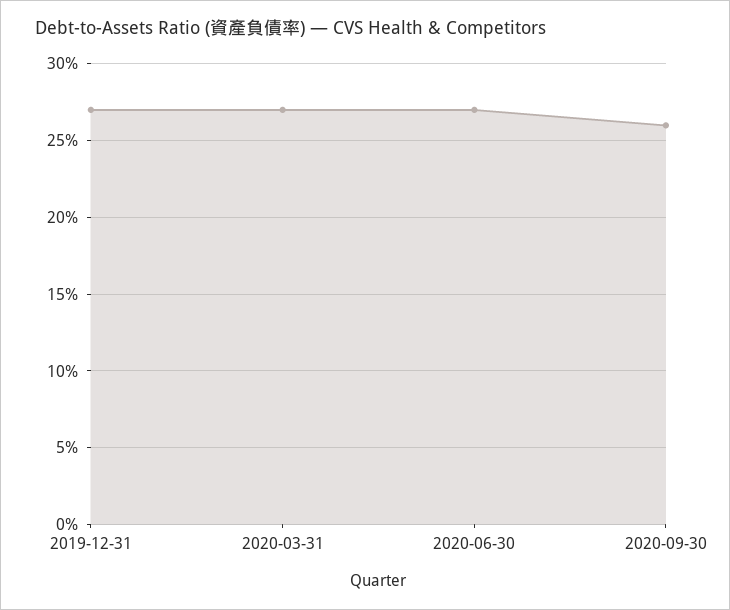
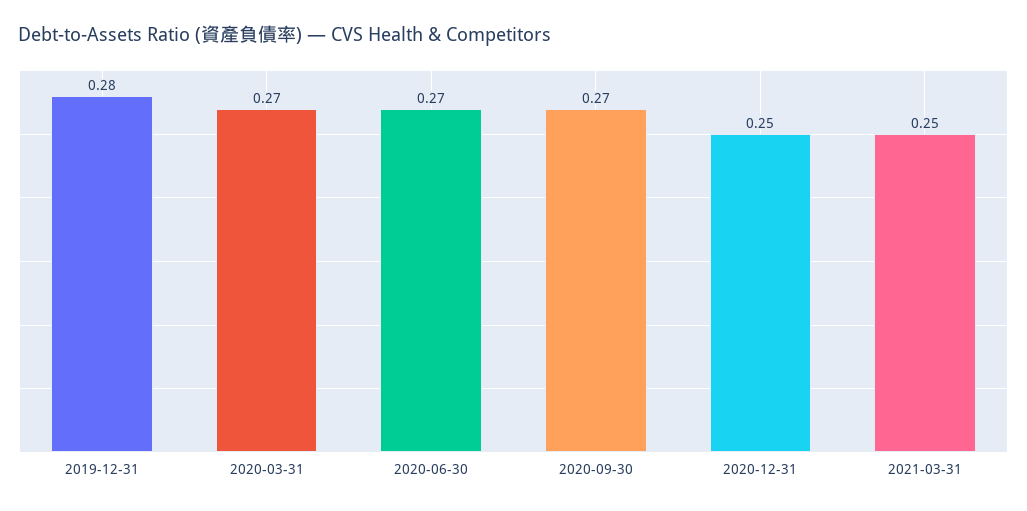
2019-12-31: 0.27 -> 0.28
2020-09-30: 0.26 -> 0.27
2020-12-31: none -> 0.25
2021-03-31: none -> 0.25

